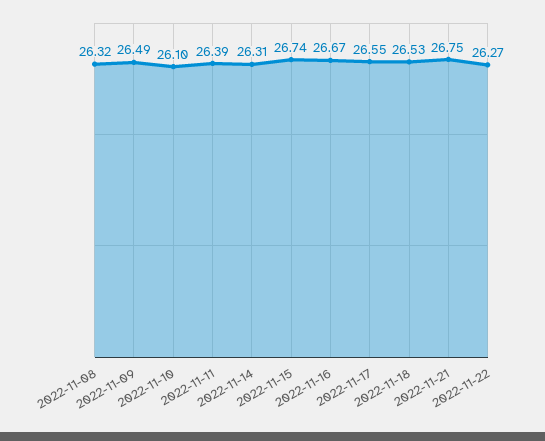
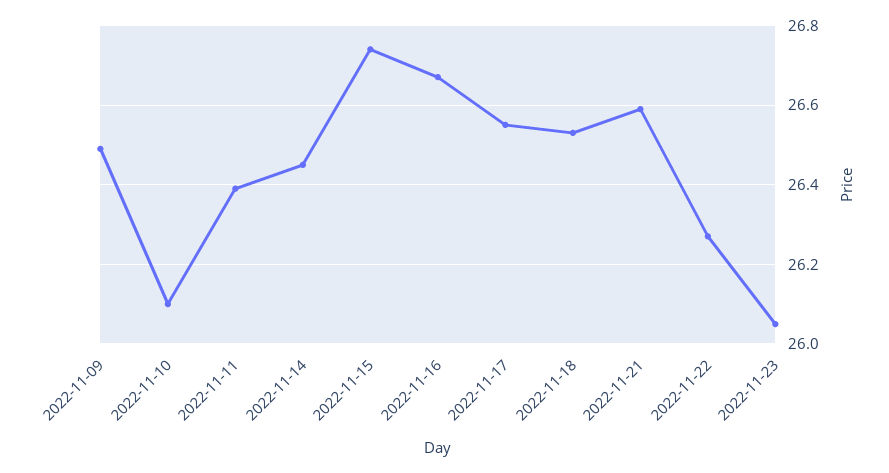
2022-11-08: 26.32 -> none
2022-11-14: 26.31 -> 26.45
2022-11-21: 26.75 -> 26.6
2022-11-23: none -> 26.05

